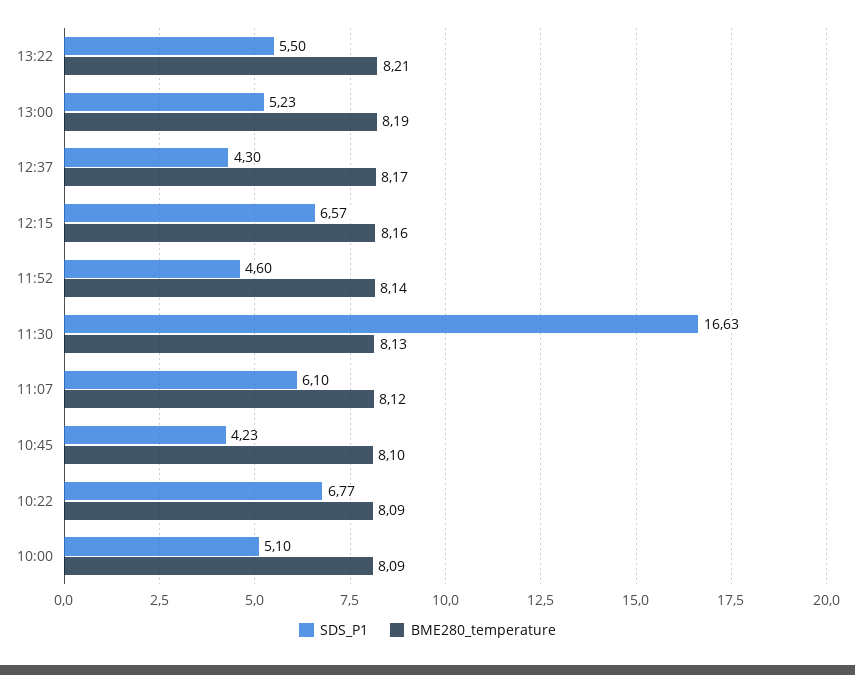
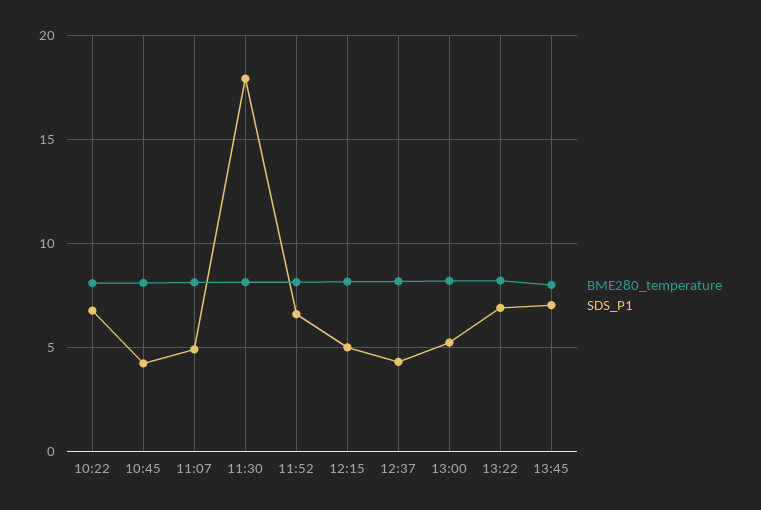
SDS_P1, 13:22: 5.5 -> 7
SDS_P1, 12:15: 6.57 -> 5
SDS_P1, 11:52: 4.6 -> 6.5
SDS_P1, 11:30: 16.63 -> 18
SDS_P1, 11:07: 6.1 -> 5
SDS_P1, 10:00: 5.1 -> none
BME280_temperature, 10:00: 8.09 -> none
BME280_temperature, 13:45: none -> 8
SDS_P1, 13:45: none -> 7

